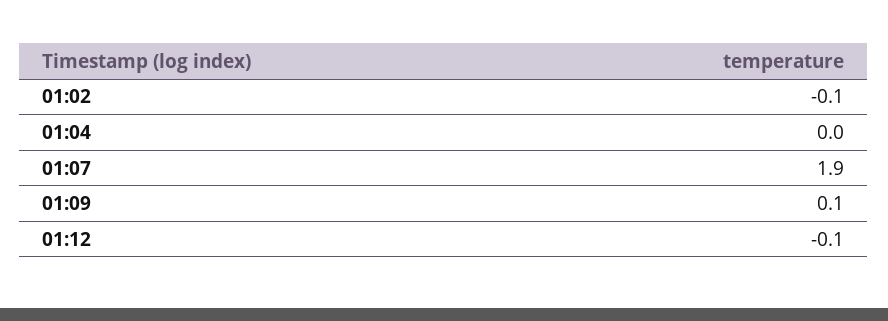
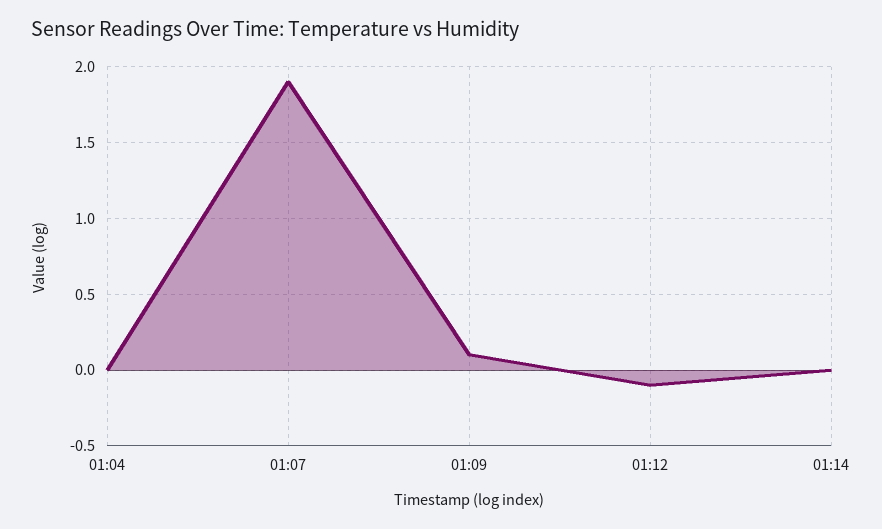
01:02: -0.1 -> none
01:14: none -> 0

